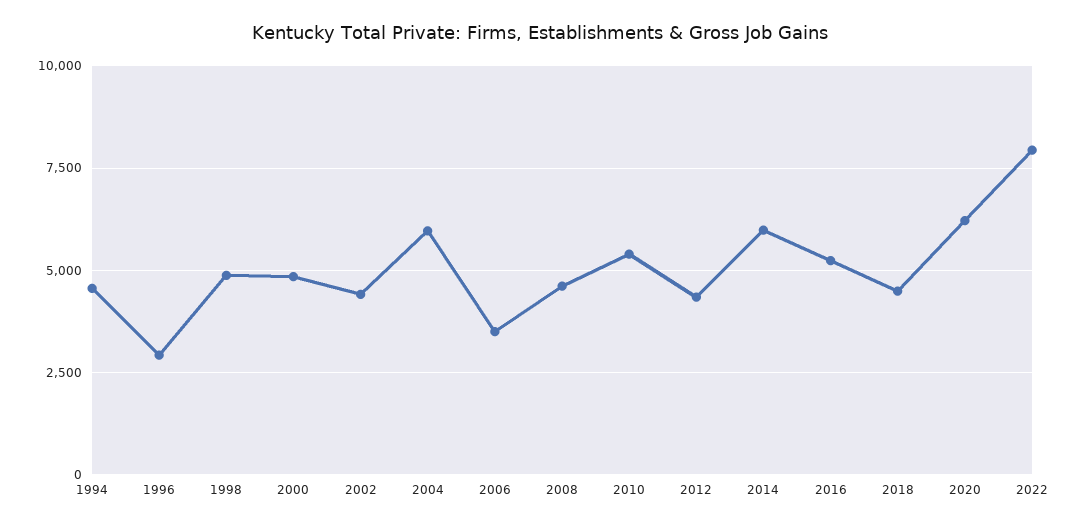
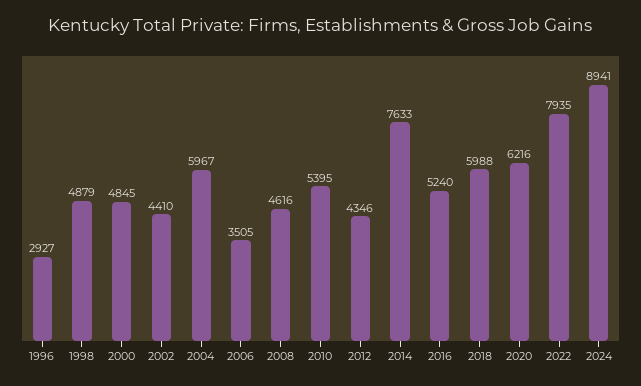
1994: 4500 -> none
2014: 6000 -> 7633
2018: 4500 -> 5988
2024: none -> 8941

